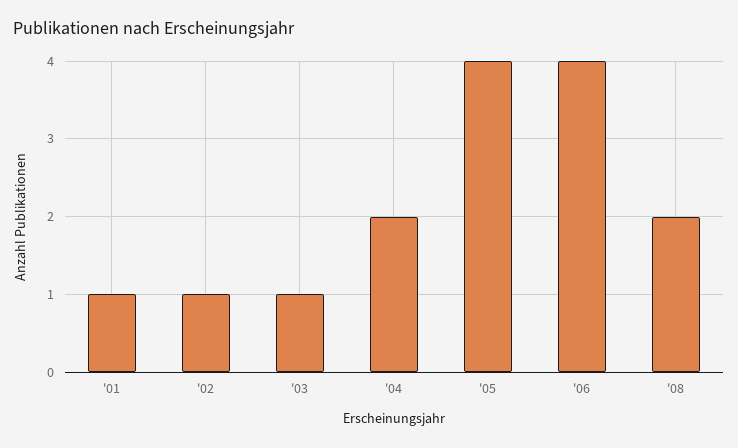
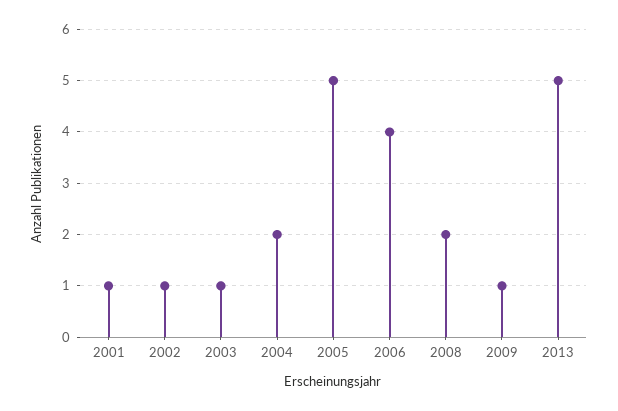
'05: 4 -> 5
2009: none -> 1
2013: none -> 5

